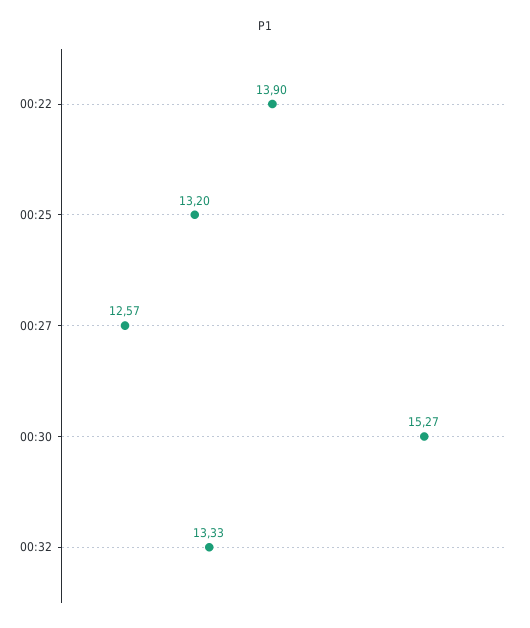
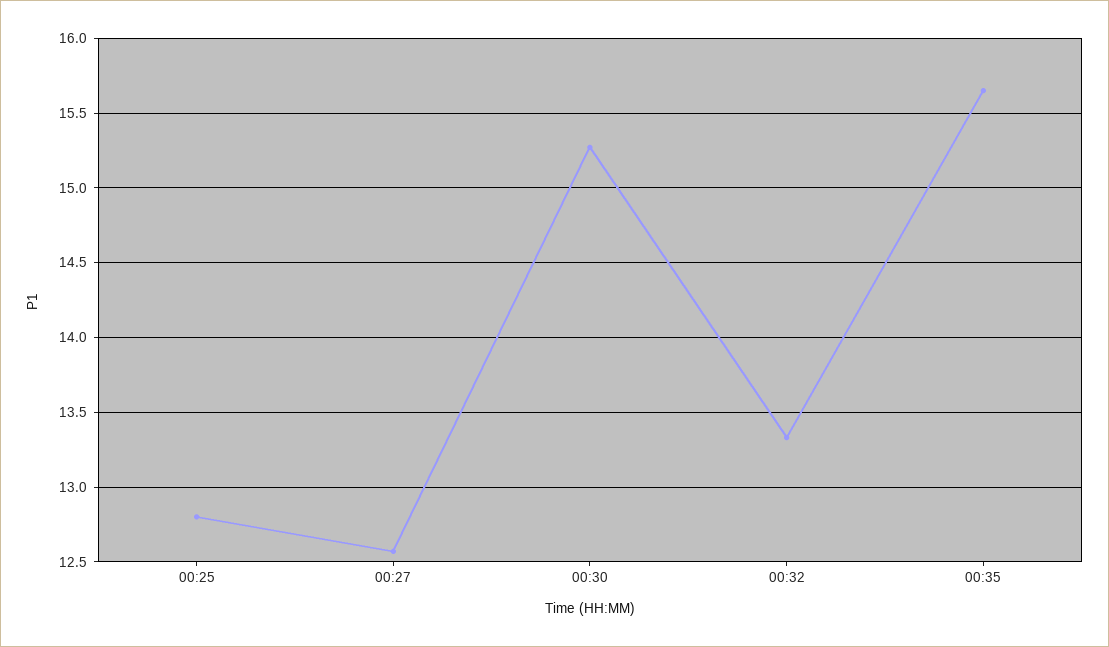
00:22: 13.9 -> none
00:25: 13.2 -> 12.8
00:35: none -> 15.65

